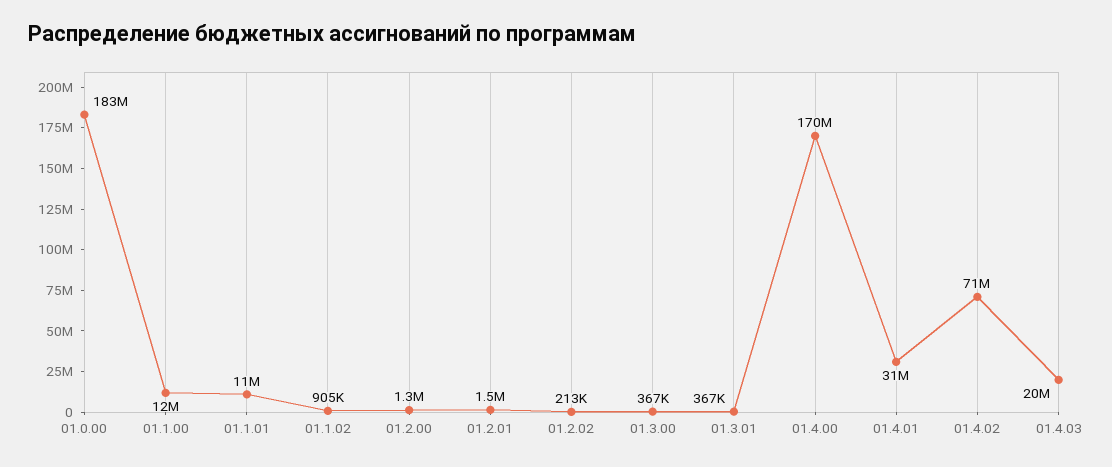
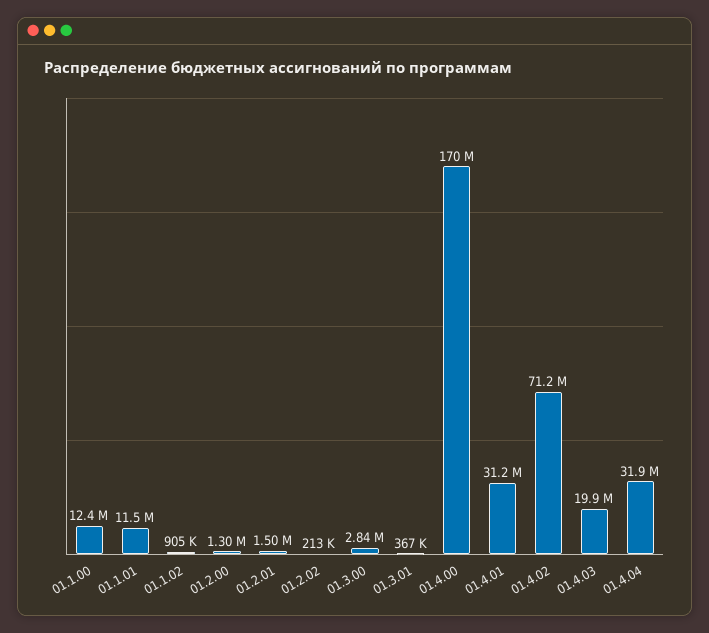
01.0.00: 183000000 -> none
01.3.00: 367000 -> 2840000
01.4.04: none -> 31900000

